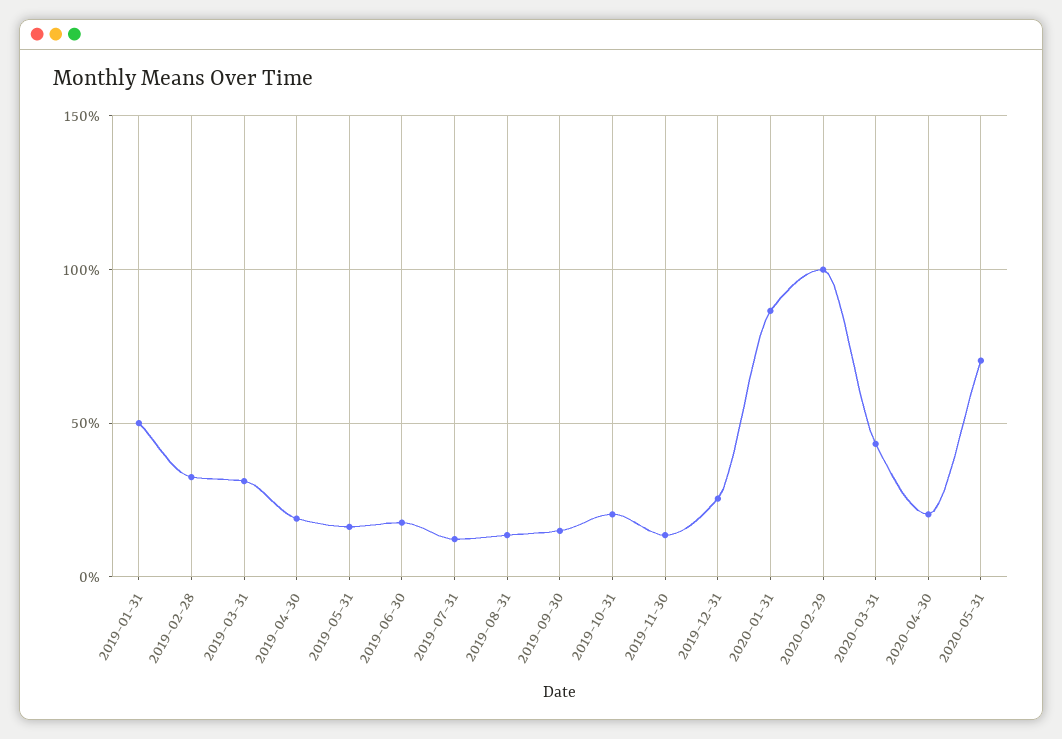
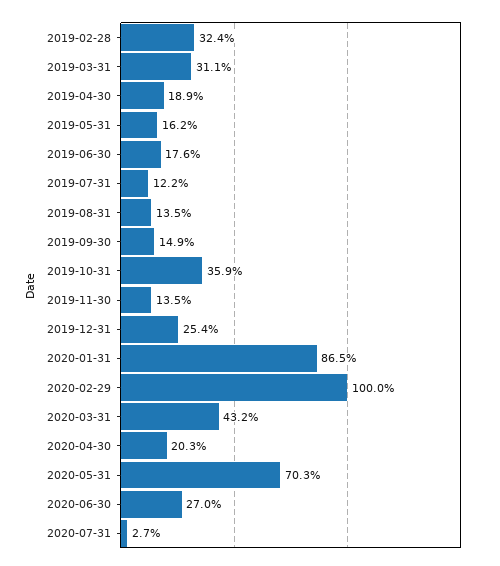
2019-01-31: 50 -> none
2019-10-31: 20 -> 35.9
2020-06-30: none -> 27
2020-07-31: none -> 2.7

